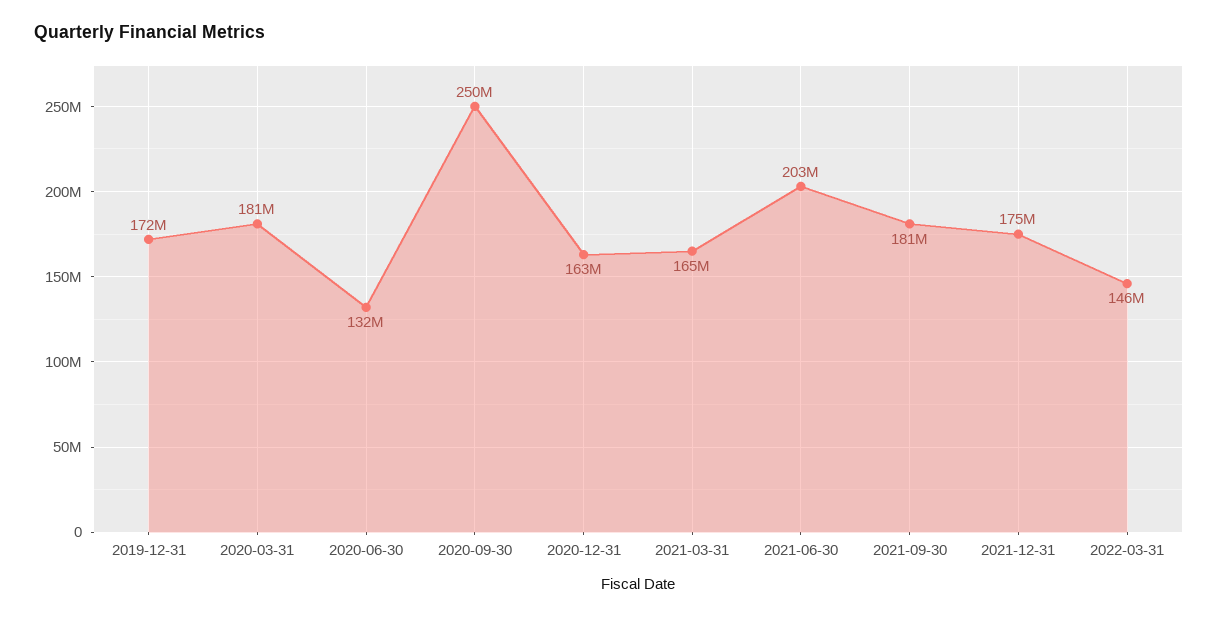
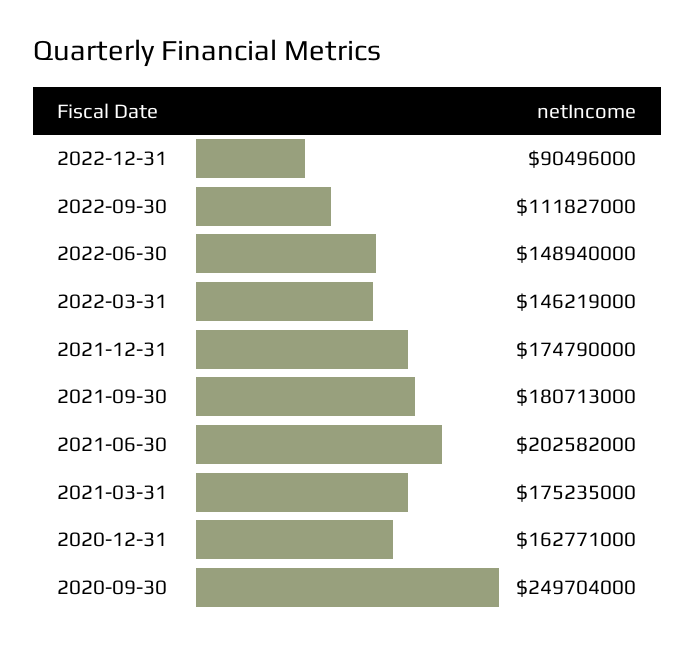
2019-12-31: 172000000 -> none
2020-03-31: 181000000 -> none
2020-06-30: 132000000 -> none
2021-03-31: 165000000 -> 175235000
2022-12-31: none -> 90496000
2022-09-30: none -> 111827000
2022-06-30: none -> 148940000

